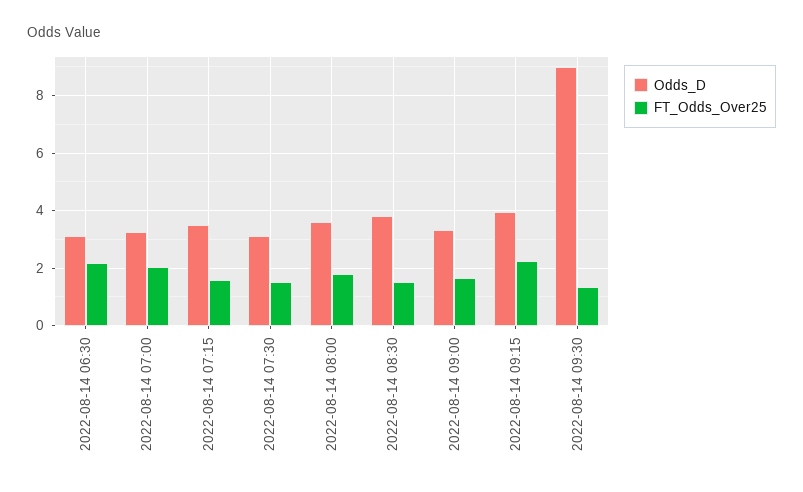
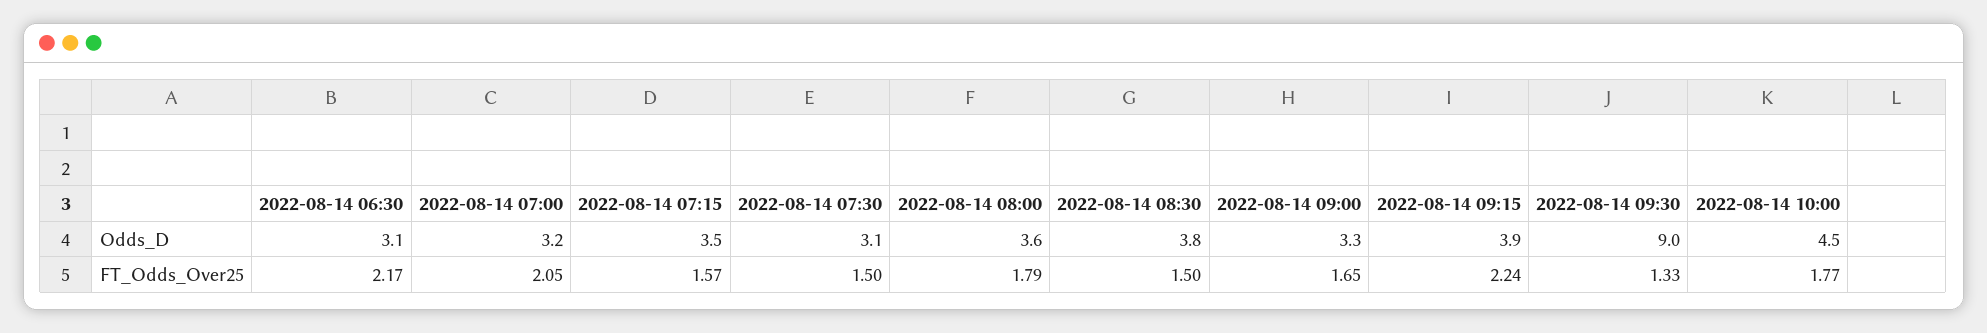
Odds_D, 2022-08-14 10:00: none -> 4.5
FT_Odds_Over25, 2022-08-14 10:00: none -> 1.77

